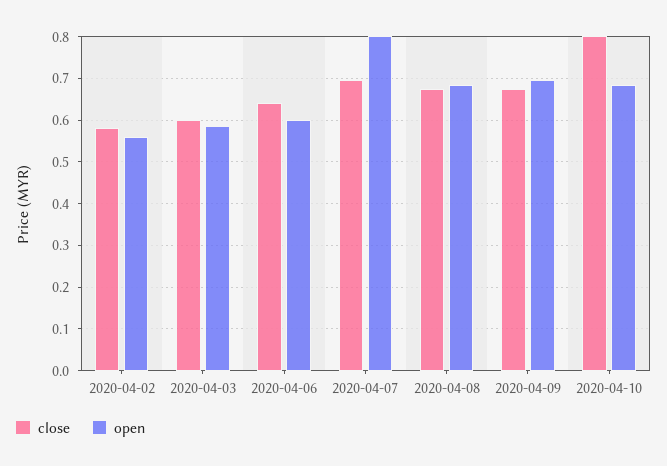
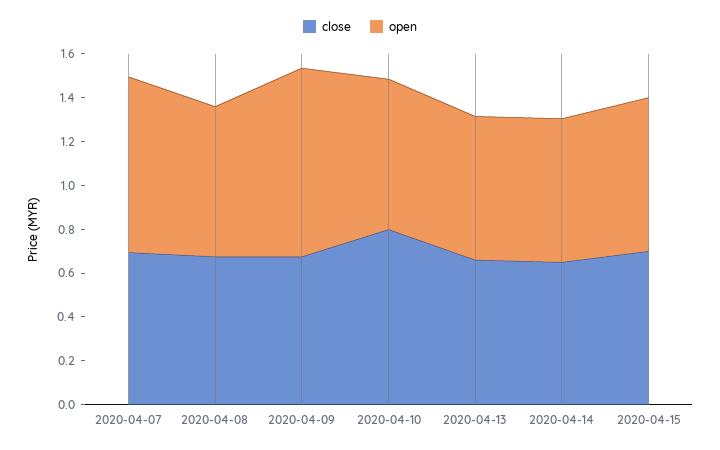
close, 2020-04-02: 0.58 -> none
open, 2020-04-02: 0.56 -> none
close, 2020-04-03: 0.6 -> none
open, 2020-04-03: 0.58 -> none
close, 2020-04-06: 0.64 -> none
open, 2020-04-06: 0.6 -> none
open, 2020-04-09: 0.7 -> 0.85
close, 2020-04-13: none -> 0.65
open, 2020-04-13: none -> 0.65
close, 2020-04-14: none -> 0.65
open, 2020-04-14: none -> 0.65
close, 2020-04-15: none -> 0.7
open, 2020-04-15: none -> 0.7

